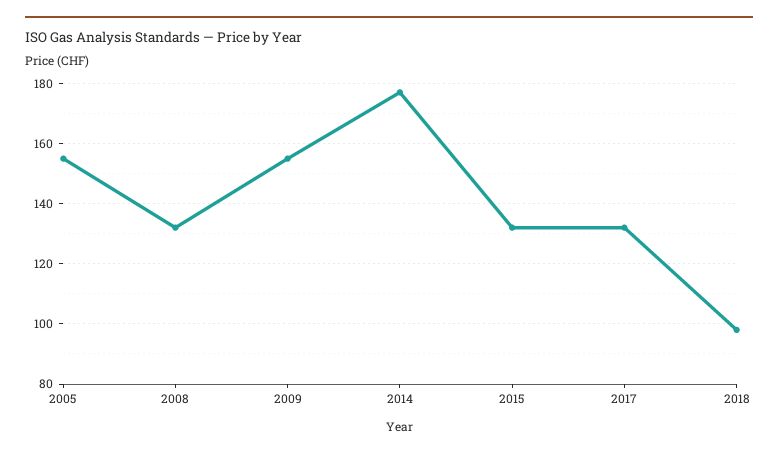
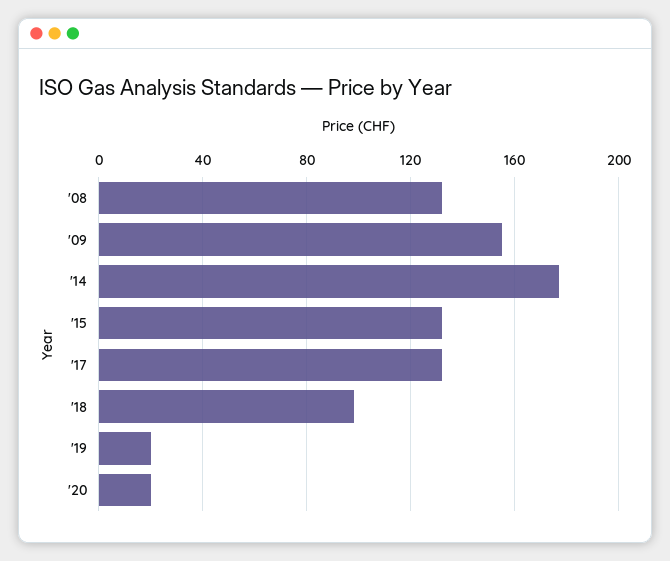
2005: 155 -> none
'19: none -> 20
'20: none -> 20

